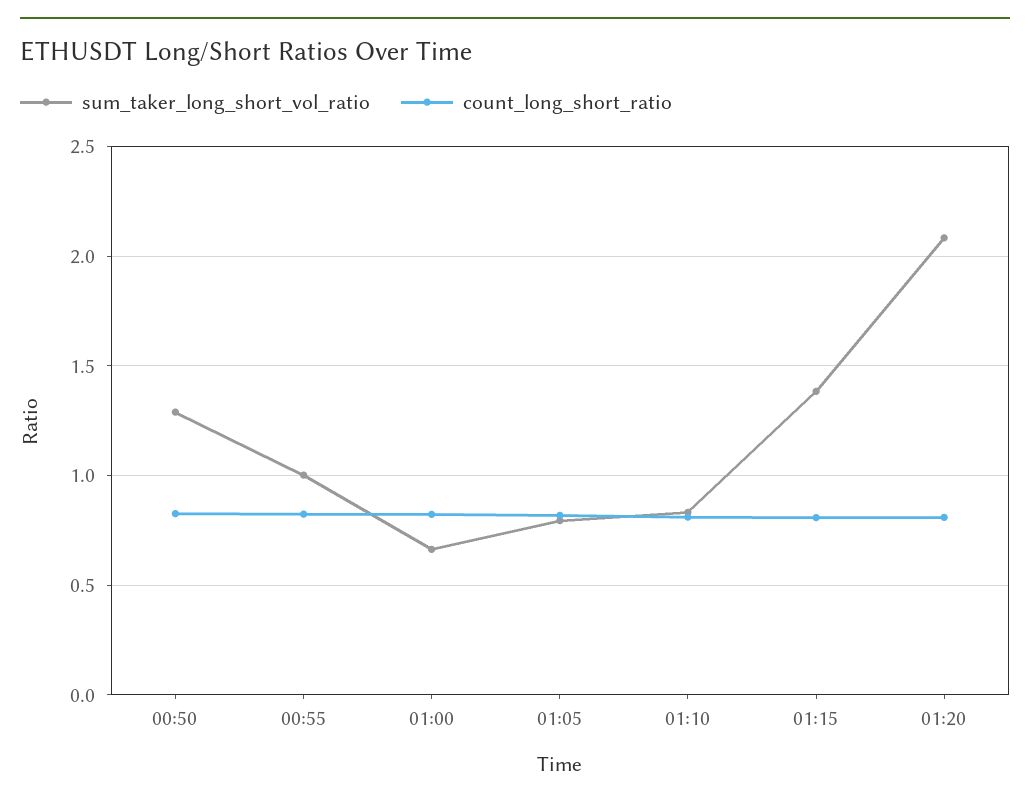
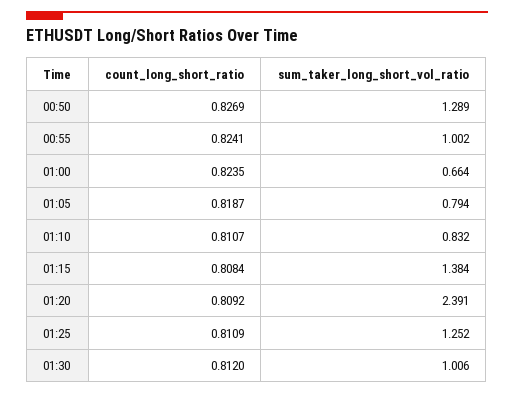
sum_taker_long_short_vol_ratio, 01:20: 2.1 -> 2.391
count_long_short_ratio, 01:25: none -> 0.8109
sum_taker_long_short_vol_ratio, 01:25: none -> 1.252
count_long_short_ratio, 01:30: none -> 0.812
sum_taker_long_short_vol_ratio, 01:30: none -> 1.006

